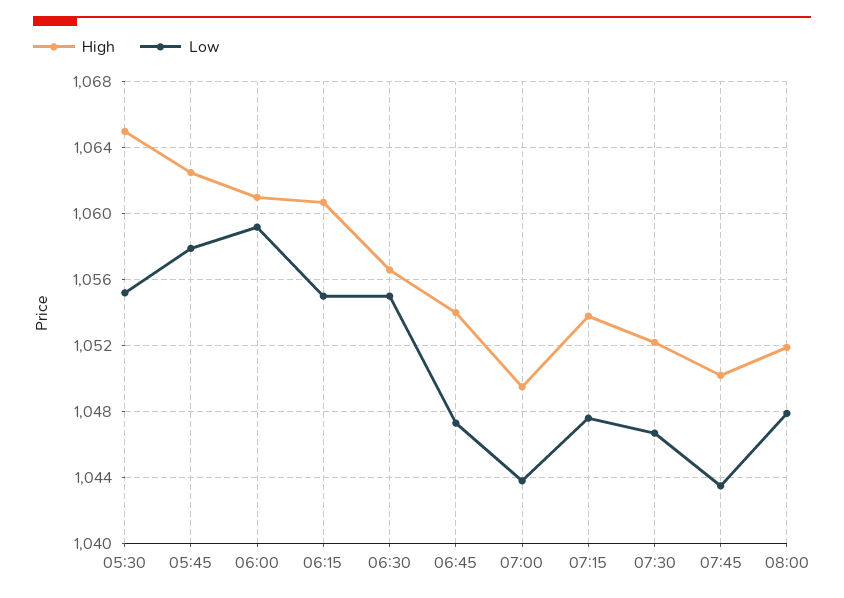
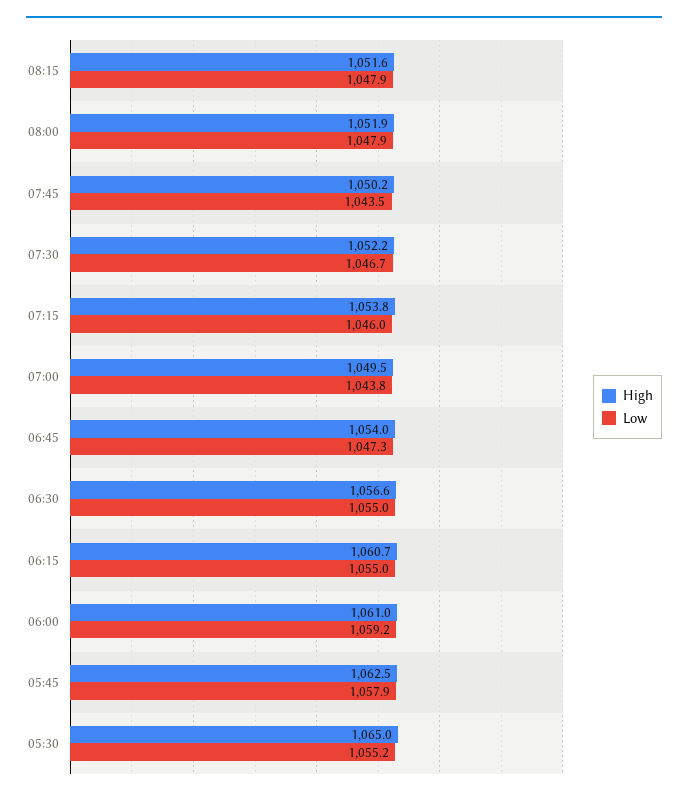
Low, 07:15: 1047.5 -> 1046
High, 08:15: none -> 1051.6
Low, 08:15: none -> 1047.9

